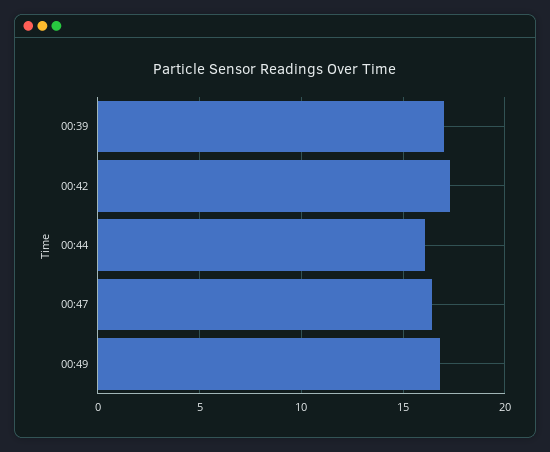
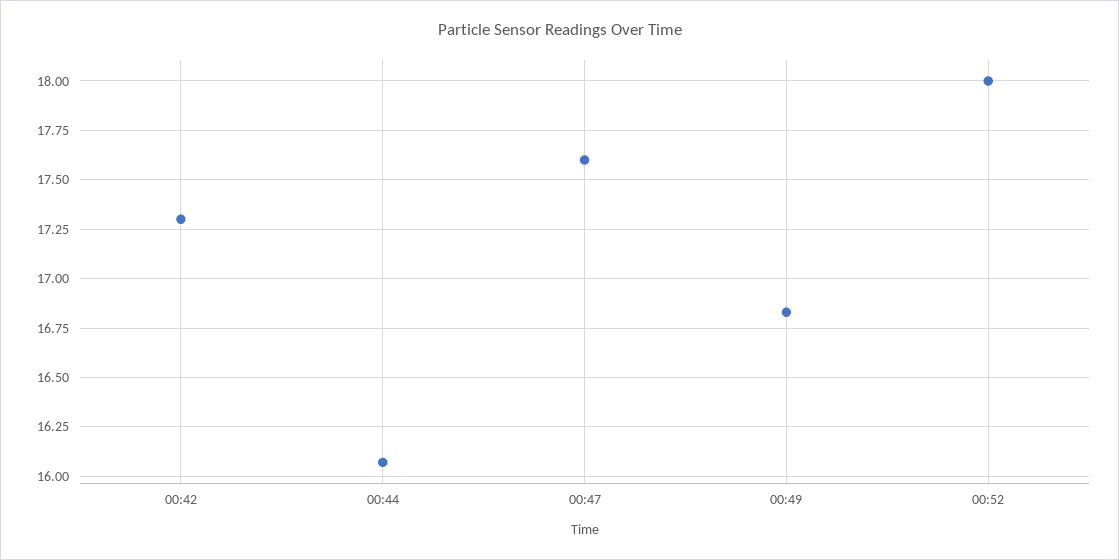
00:39: 17 -> none
00:47: 16.5 -> 17.6
00:52: none -> 18

